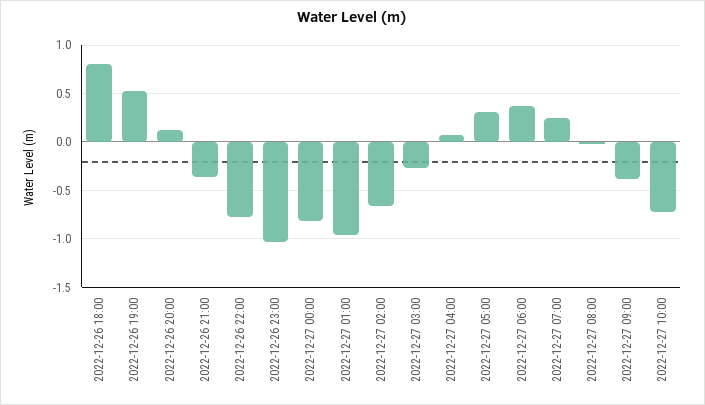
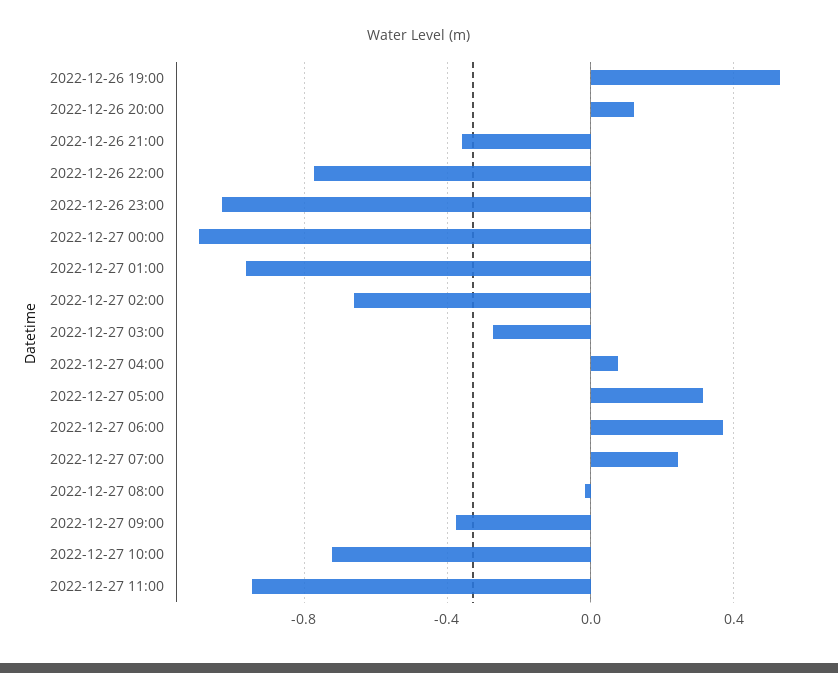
2022-12-26 18:00: 0.8 -> none
2022-12-27 00:00: -0.8 -> -1.1
2022-12-27 11:00: none -> -0.95

